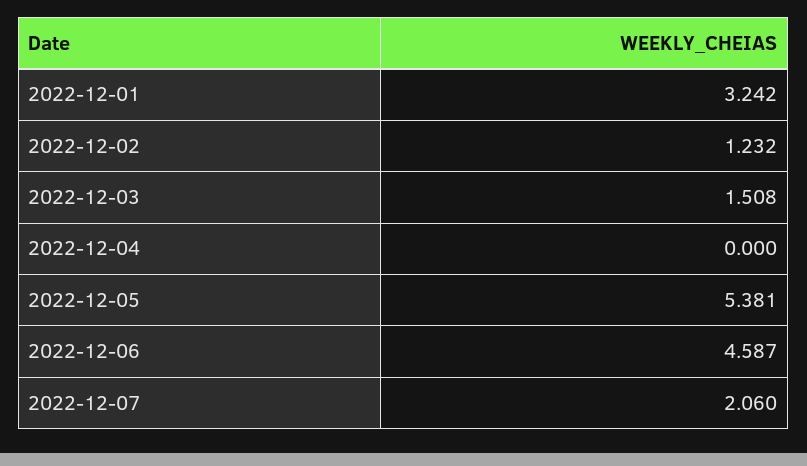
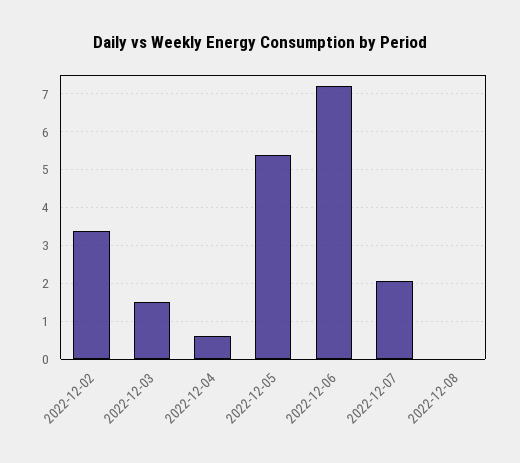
2022-12-01: 3.242 -> none
2022-12-02: 1.232 -> 3.4
2022-12-04: 0 -> 0.6
2022-12-06: 4.587 -> 7.2
2022-12-08: none -> 0

